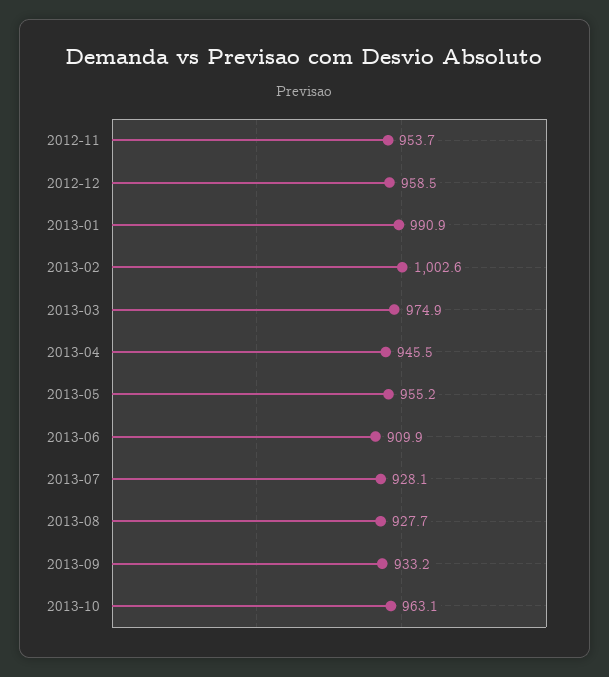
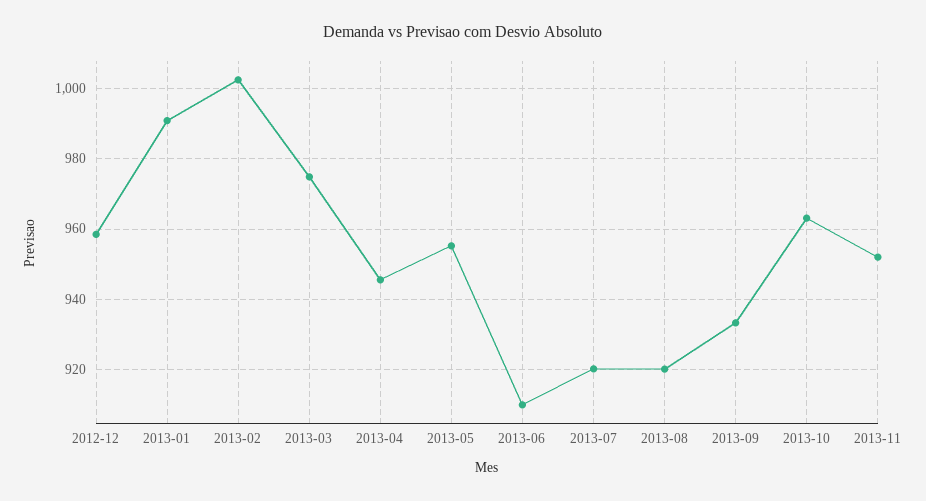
2012-11: 953.7 -> none
2013-07: 928.1 -> 920
2013-08: 927.7 -> 920
2013-11: none -> 952

